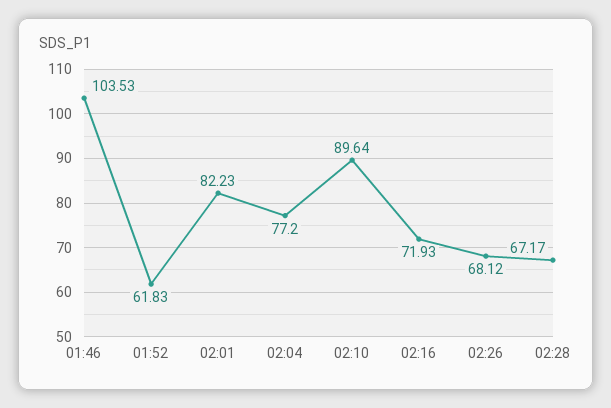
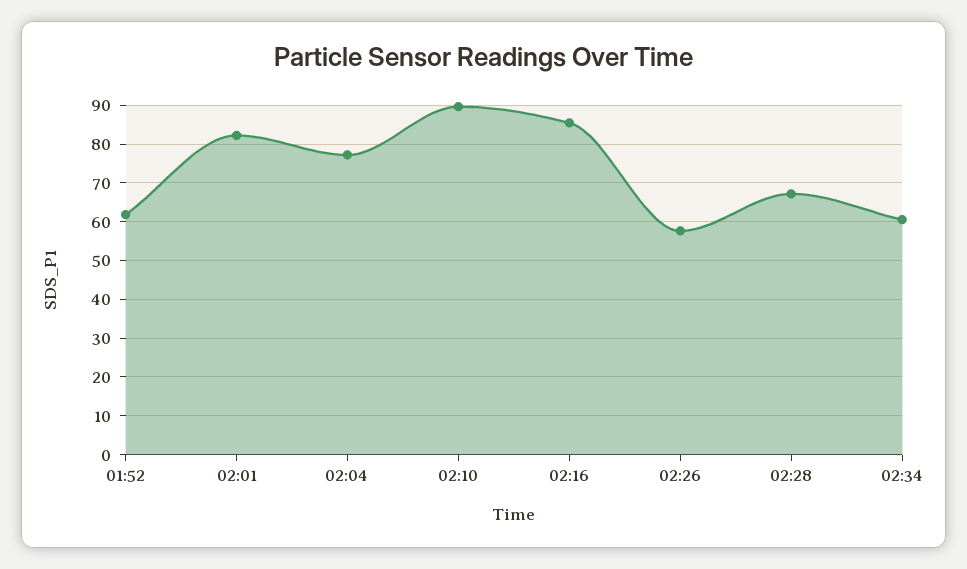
01:46: 103.53 -> none
02:16: 71.93 -> 86
02:26: 68.12 -> 58
02:34: none -> 60

